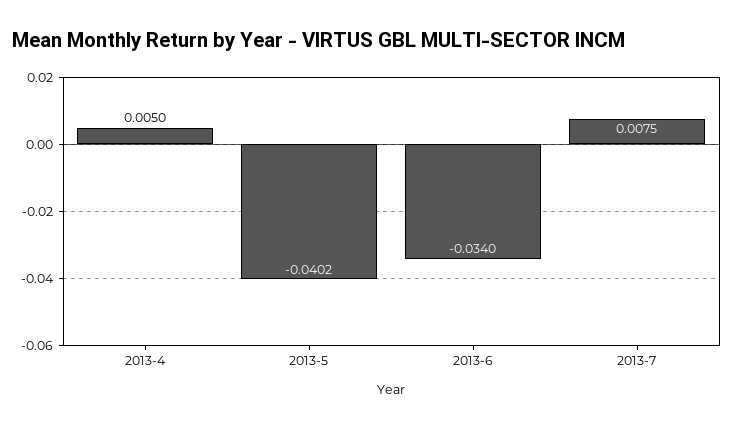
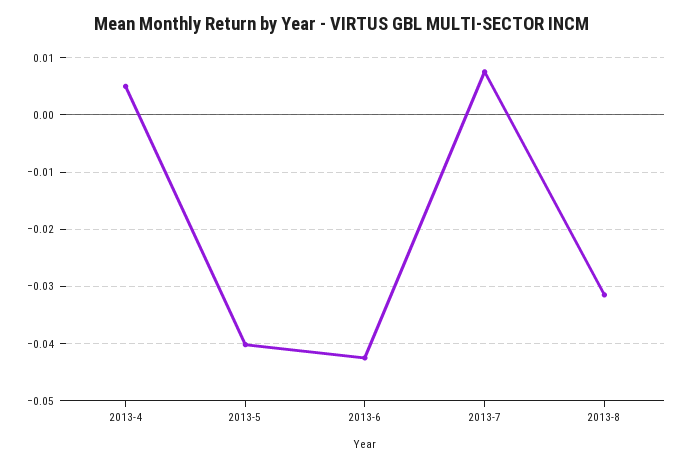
2013-6: -0.034 -> -0.042
2013-8: none -> -0.032

